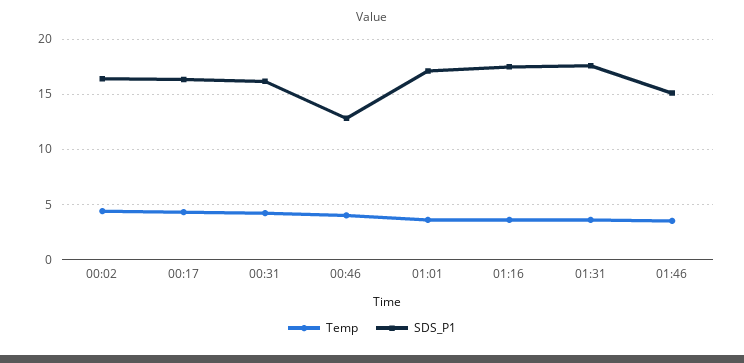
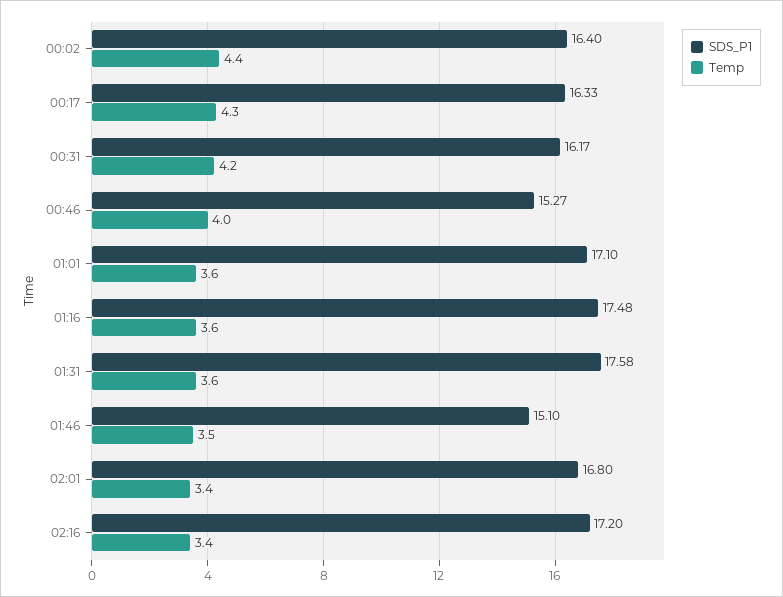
SDS_P1, 00:46: 13 -> 15.27
SDS_P1, 02:01: none -> 16.8
Temp, 02:01: none -> 3.4
SDS_P1, 02:16: none -> 17.2
Temp, 02:16: none -> 3.4

